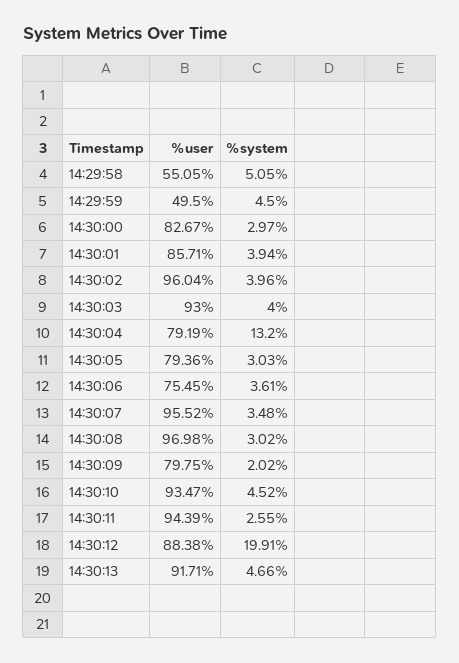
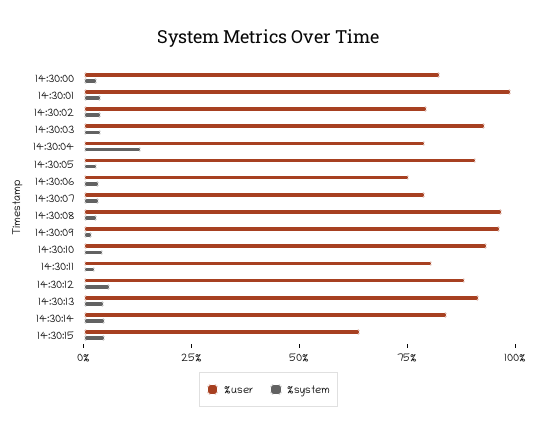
%user, 14:29:58: 55.05 -> none
%system, 14:29:58: 5.05 -> none
%user, 14:29:59: 49.5 -> none
%system, 14:29:59: 4.5 -> none
%user, 14:30:01: 85.71 -> 100
%user, 14:30:02: 96.04 -> 80
%user, 14:30:05: 79.36 -> 90
%user, 14:30:07: 95.52 -> 80
%user, 14:30:09: 79.75 -> 95
%user, 14:30:11: 94.39 -> 80
%system, 14:30:12: 19.91 -> 5
%user, 14:30:14: none -> 85
%system, 14:30:14: none -> 5
%user, 14:30:15: none -> 65
%system, 14:30:15: none -> 5

